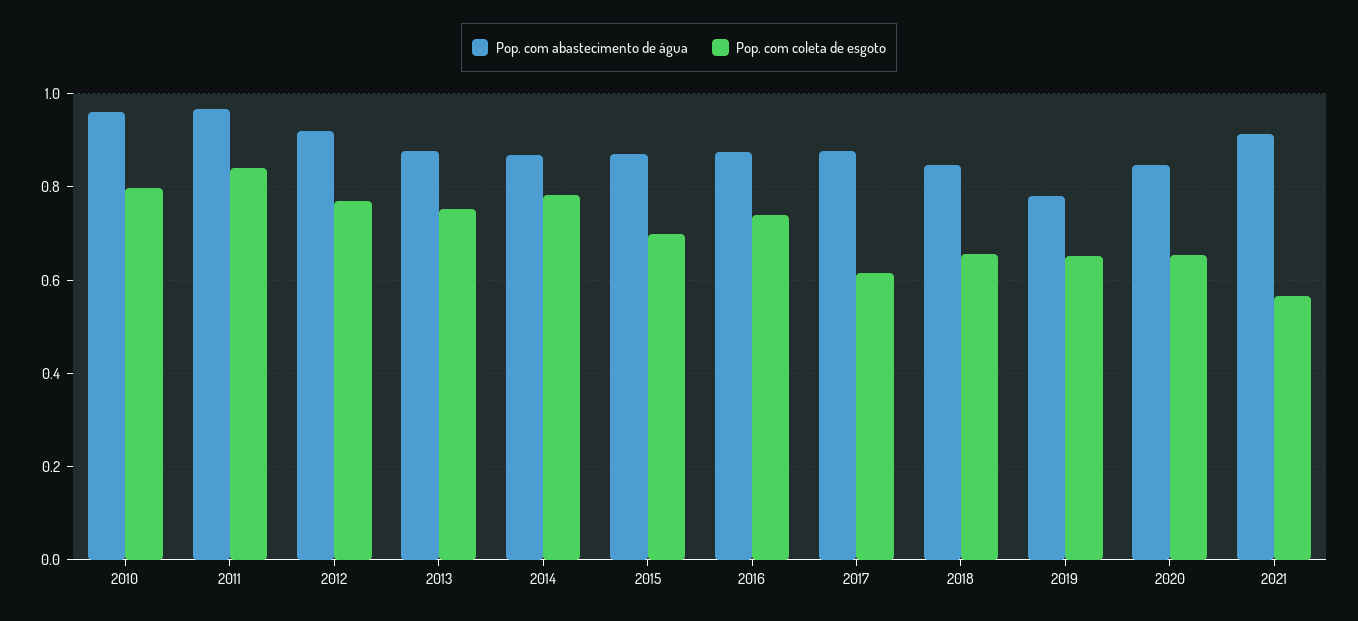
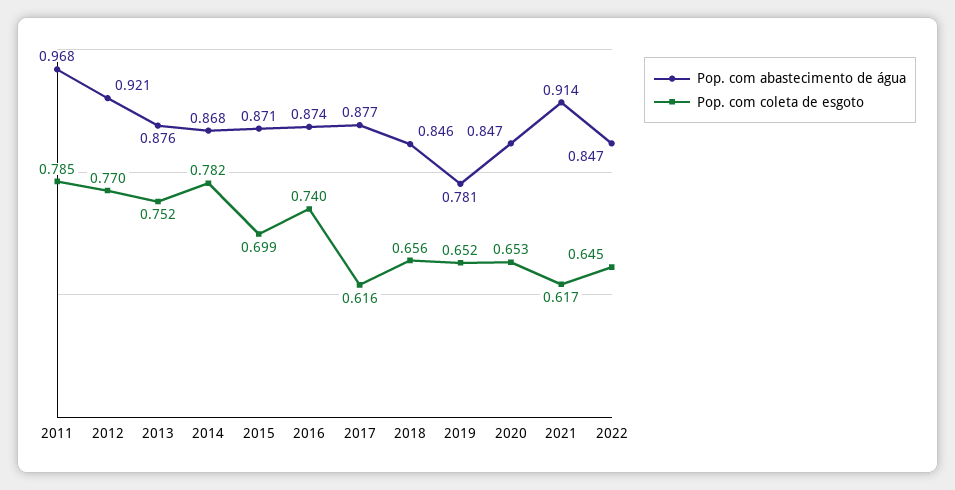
Pop. com abastecimento de água, 2010: 0.96 -> none
Pop. com coleta de esgoto, 2010: 0.8 -> none
Pop. com coleta de esgoto, 2011: 0.84 -> 0.785
Pop. com coleta de esgoto, 2021: 0.56 -> 0.617
Pop. com abastecimento de água, 2022: none -> 0.847
Pop. com coleta de esgoto, 2022: none -> 0.645

